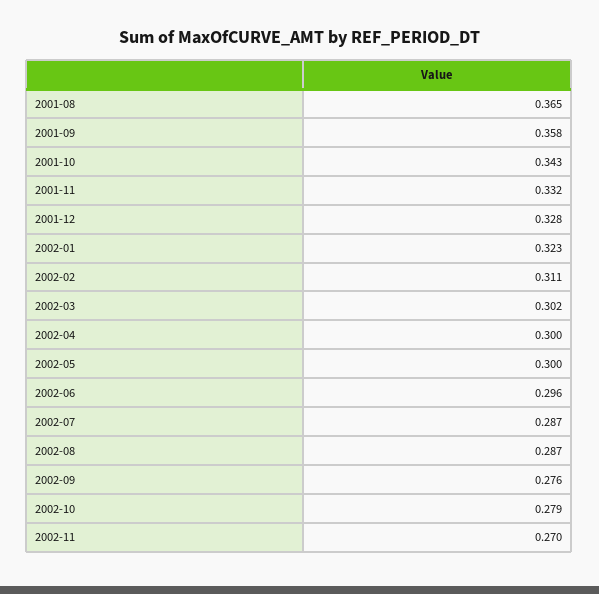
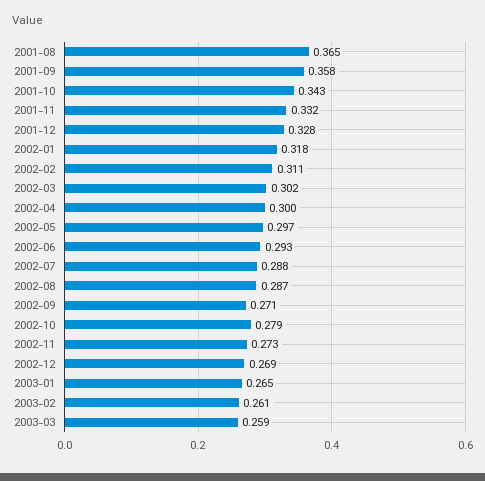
2002-01: 0.323 -> 0.318
2002-05: 0.3 -> 0.297
2002-06: 0.296 -> 0.293
2002-07: 0.287 -> 0.288
2002-09: 0.276 -> 0.271
2002-11: 0.27 -> 0.273
2002-12: none -> 0.269
2003-01: none -> 0.265
2003-02: none -> 0.261
2003-03: none -> 0.259

